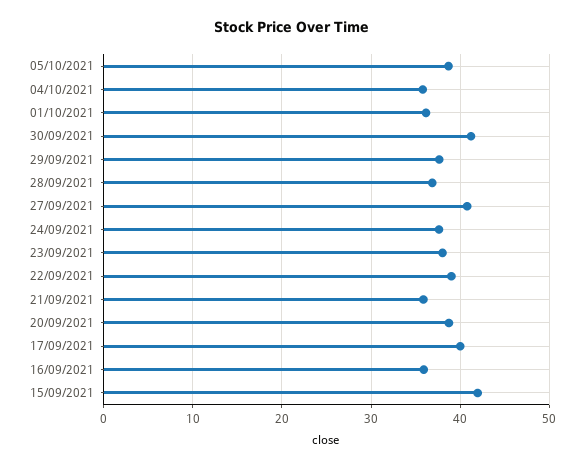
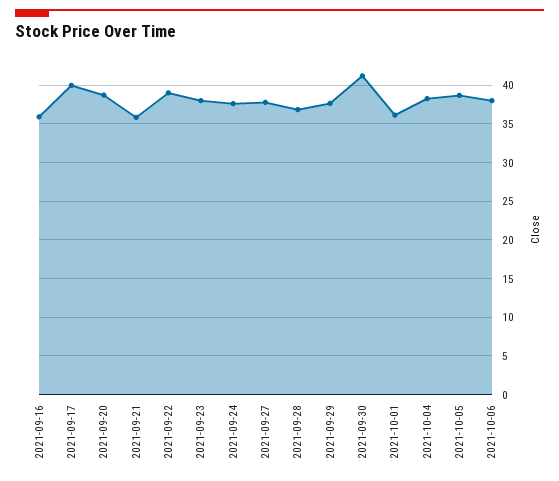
04/10/2021: 36 -> 38
27/09/2021: 41 -> 38
15/09/2021: 42 -> none
2021-10-06: none -> 38

